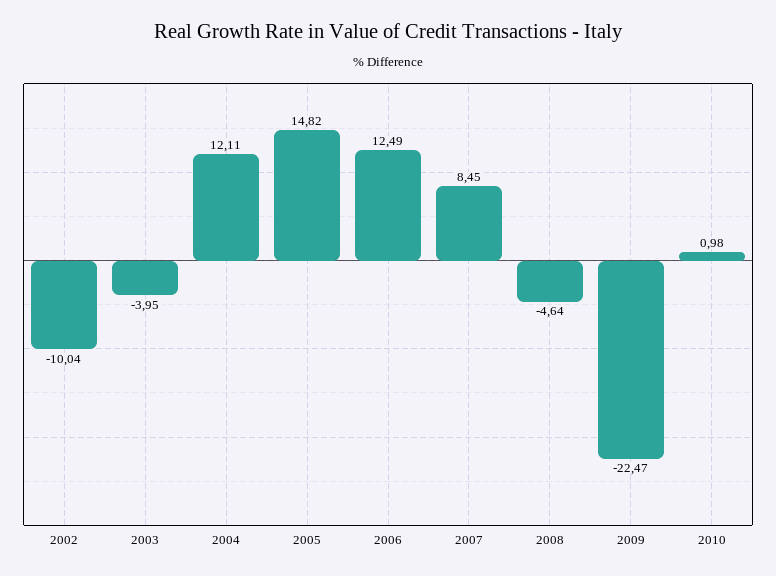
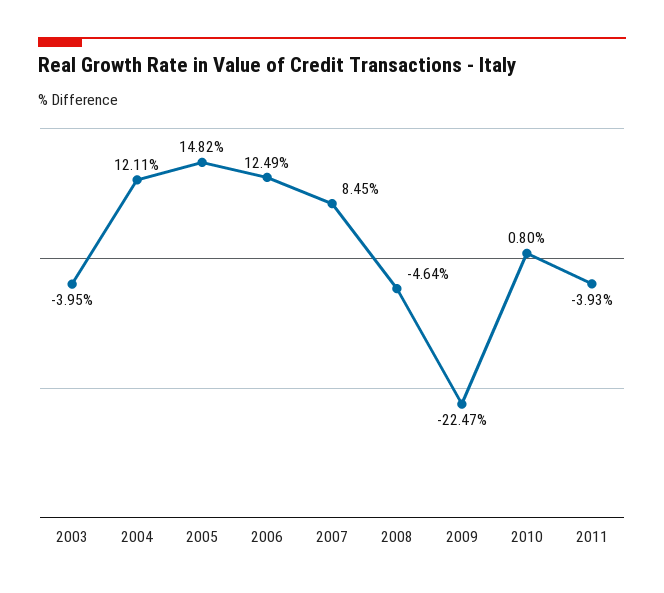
2002: -10.04 -> none
2010: 0.98 -> 0.8
2011: none -> -3.93

